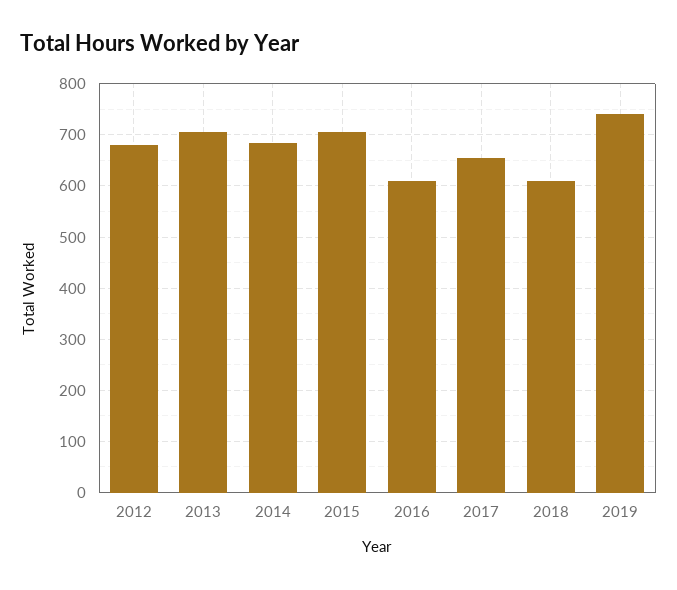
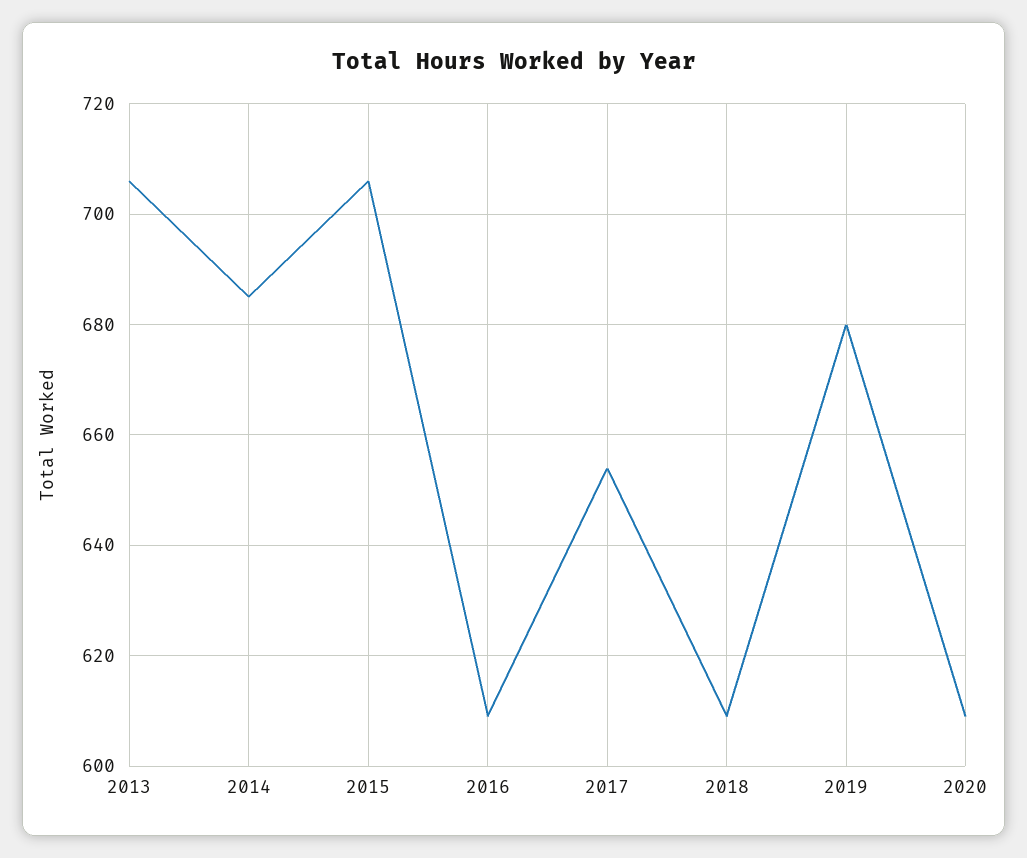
2012: 680 -> none
2019: 740 -> 680
2020: none -> 610

